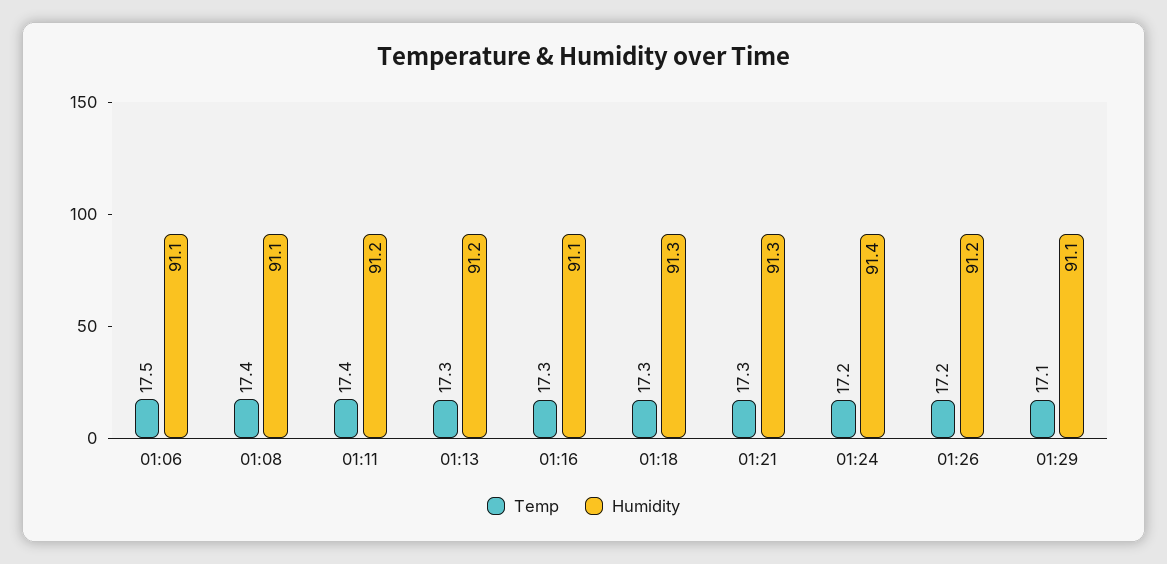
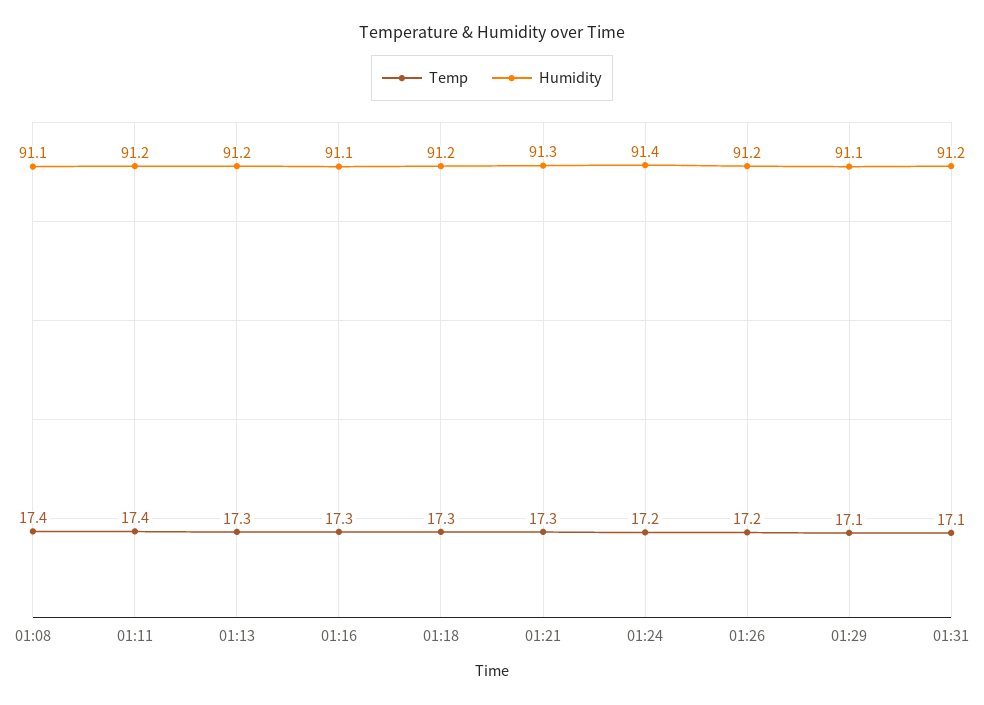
Temp, 01:06: 17.5 -> none
Humidity, 01:06: 91.1 -> none
Humidity, 01:18: 91.3 -> 91.2
Temp, 01:31: none -> 17.1
Humidity, 01:31: none -> 91.2

